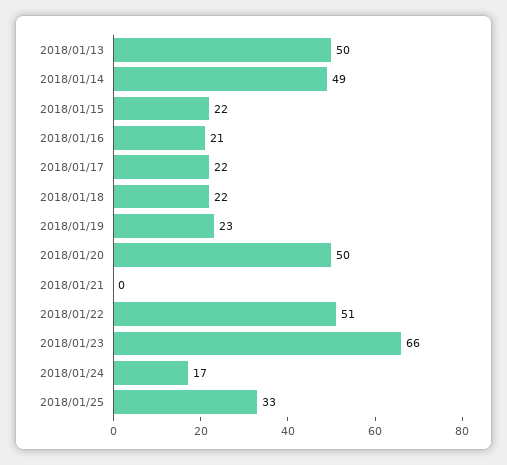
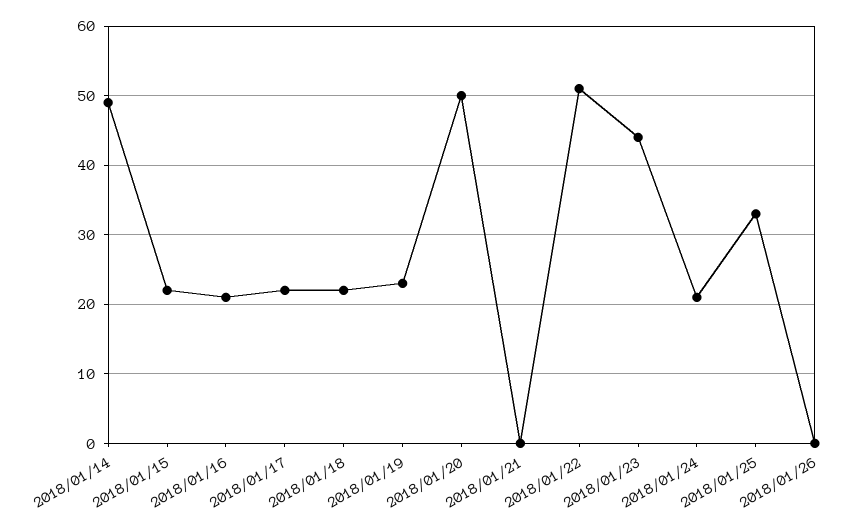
2018/01/13: 50 -> none
2018/01/23: 66 -> 44
2018/01/24: 17 -> 21
2018/01/26: none -> 0

